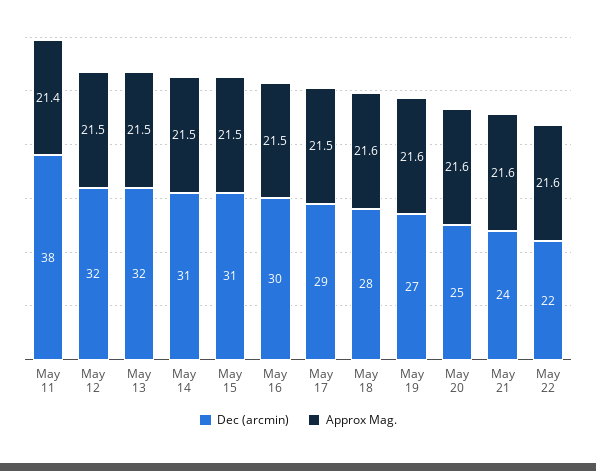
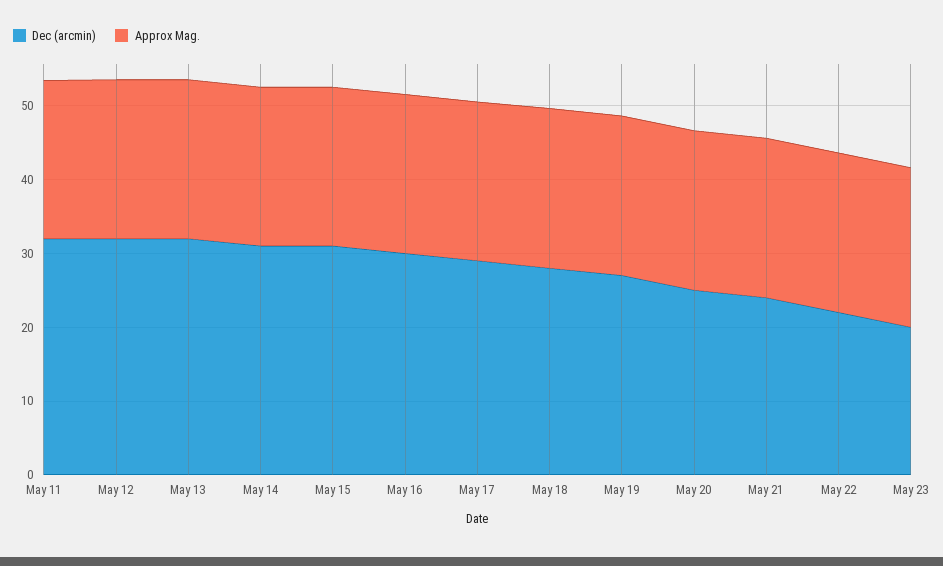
Dec (arcmin), May 11: 38 -> 32
Dec (arcmin), May 23: none -> 20
Approx Mag., May 23: none -> 22

